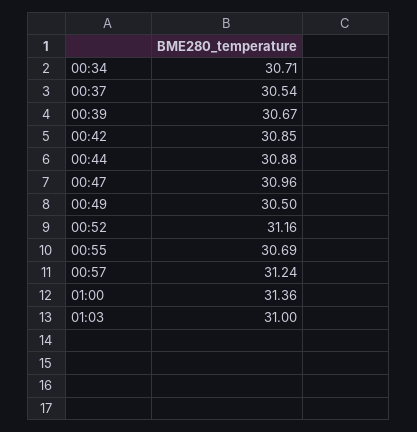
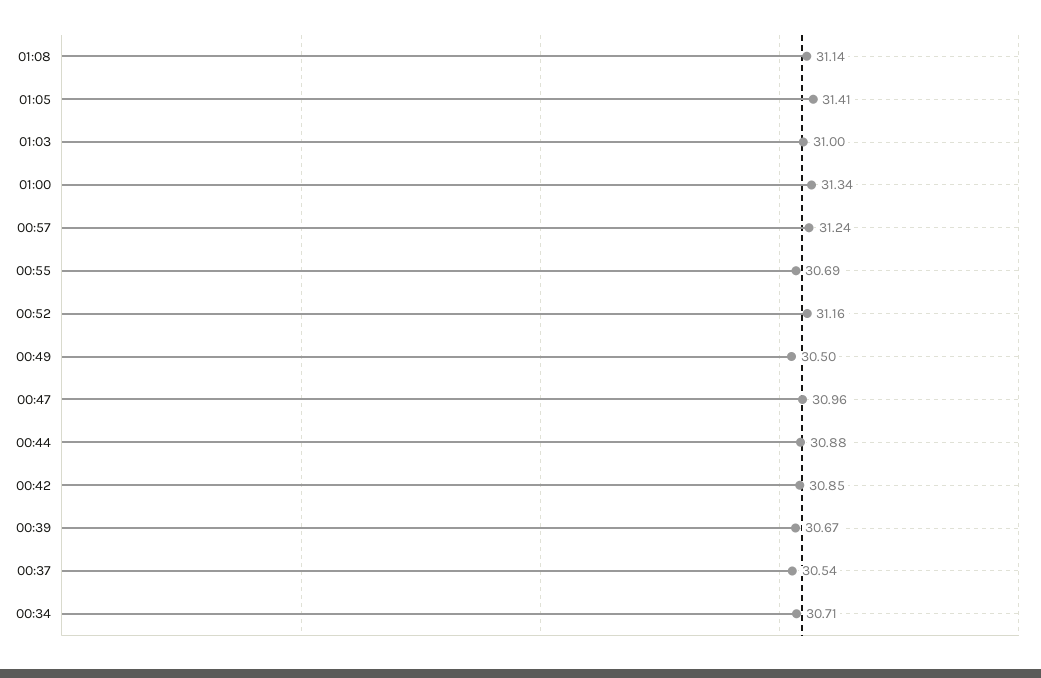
01:00: 31.36 -> 31.34
01:08: none -> 31.14
01:05: none -> 31.41

